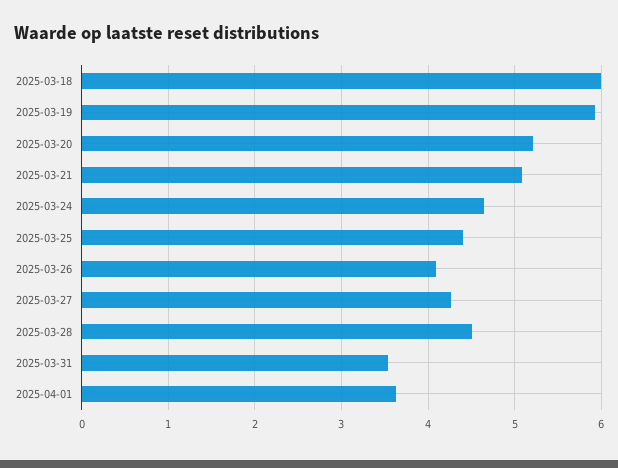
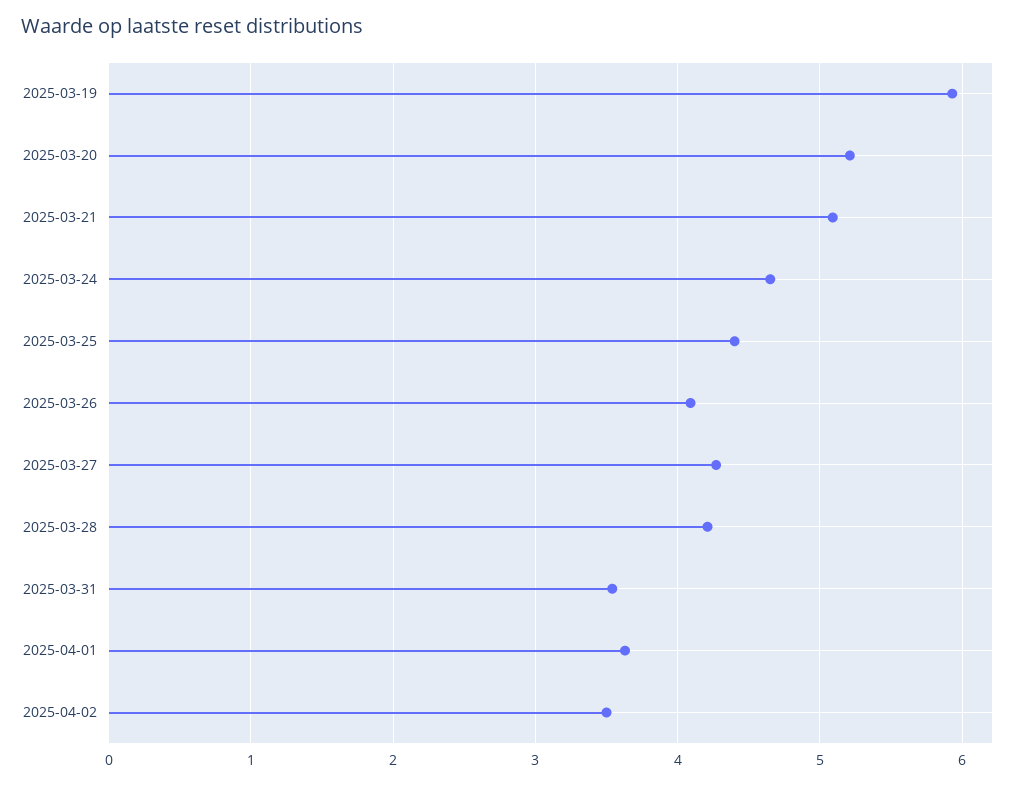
2025-03-18: 6 -> none
2025-03-28: 4.5 -> 4.2
2025-04-02: none -> 3.5

